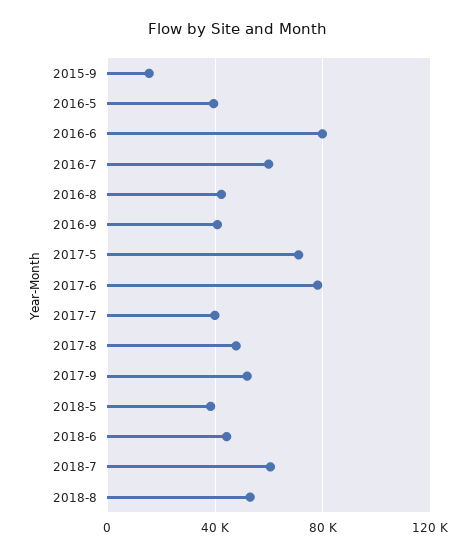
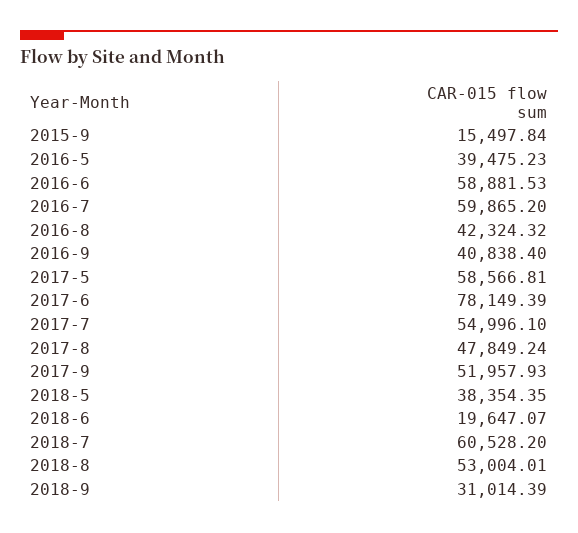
2016-6: 80000 -> 58881.53
2017-5: 70000 -> 58566.81
2017-7: 40000 -> 54996.1
2018-6: 45000 -> 19647.07
2018-9: none -> 31014.39

